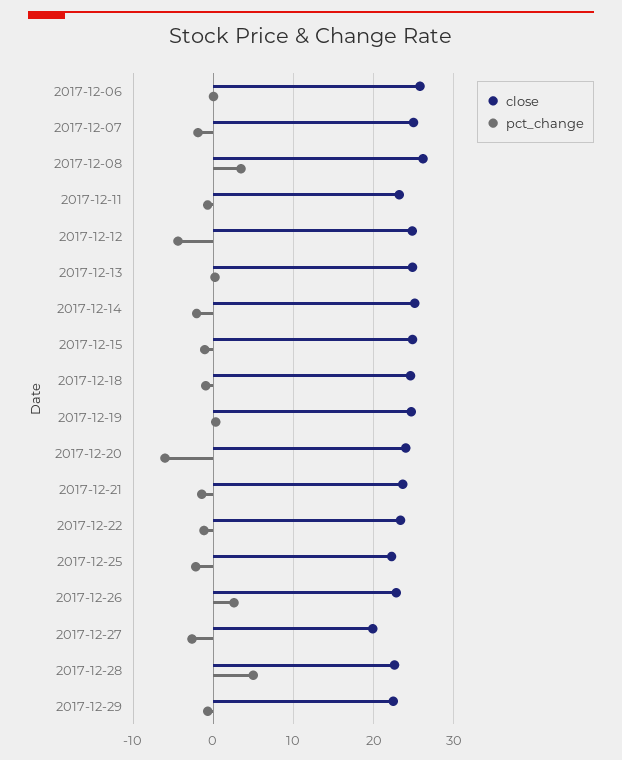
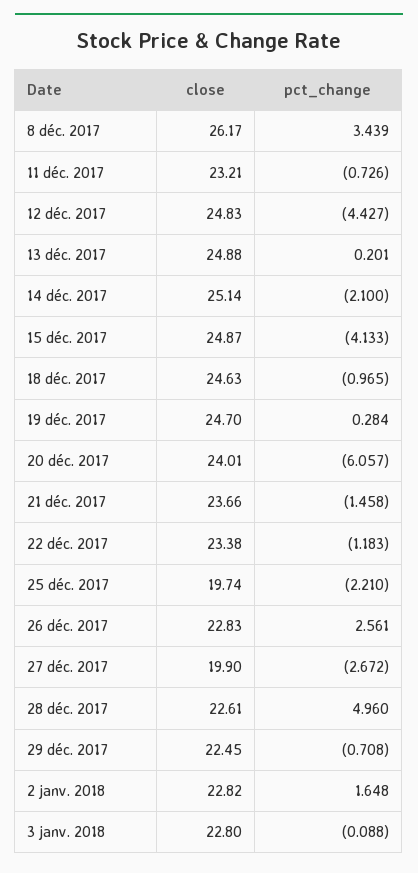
close, 2017-12-06: 26 -> none
pct_change, 2017-12-06: 0 -> none
close, 2017-12-07: 25 -> none
pct_change, 2017-12-07: -2 -> none
pct_change, 2017-12-15: -1 -> -4.133
close, 2017-12-25: 22 -> 19.74
close, 2 janv. 2018: none -> 22.82
pct_change, 2 janv. 2018: none -> 1.648
close, 3 janv. 2018: none -> 22.8
pct_change, 3 janv. 2018: none -> -0.088

